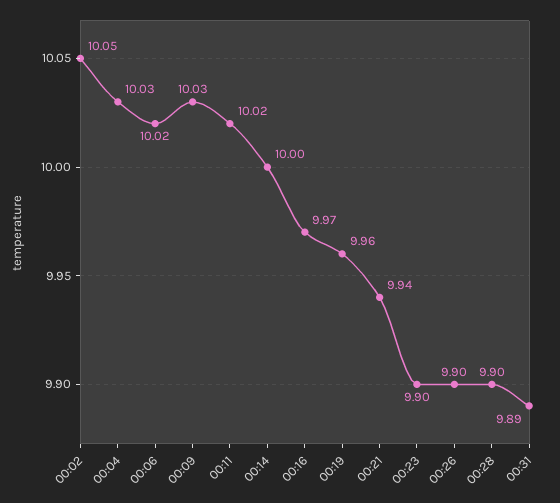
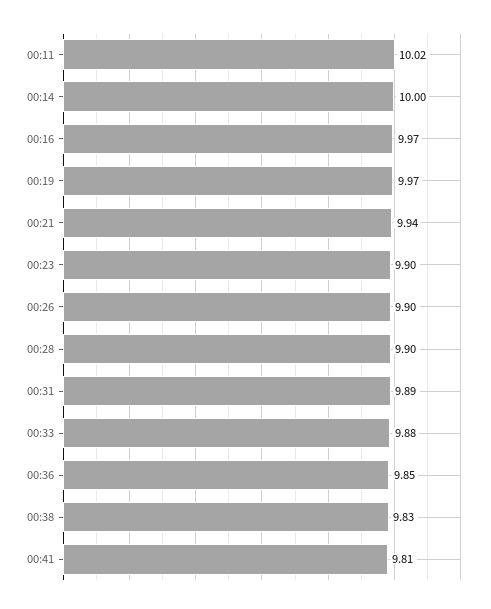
00:02: 10.05 -> none
00:04: 10.03 -> none
00:06: 10.02 -> none
00:09: 10.03 -> none
00:19: 9.96 -> 9.97
00:33: none -> 9.88
00:36: none -> 9.85
00:38: none -> 9.83
00:41: none -> 9.81

